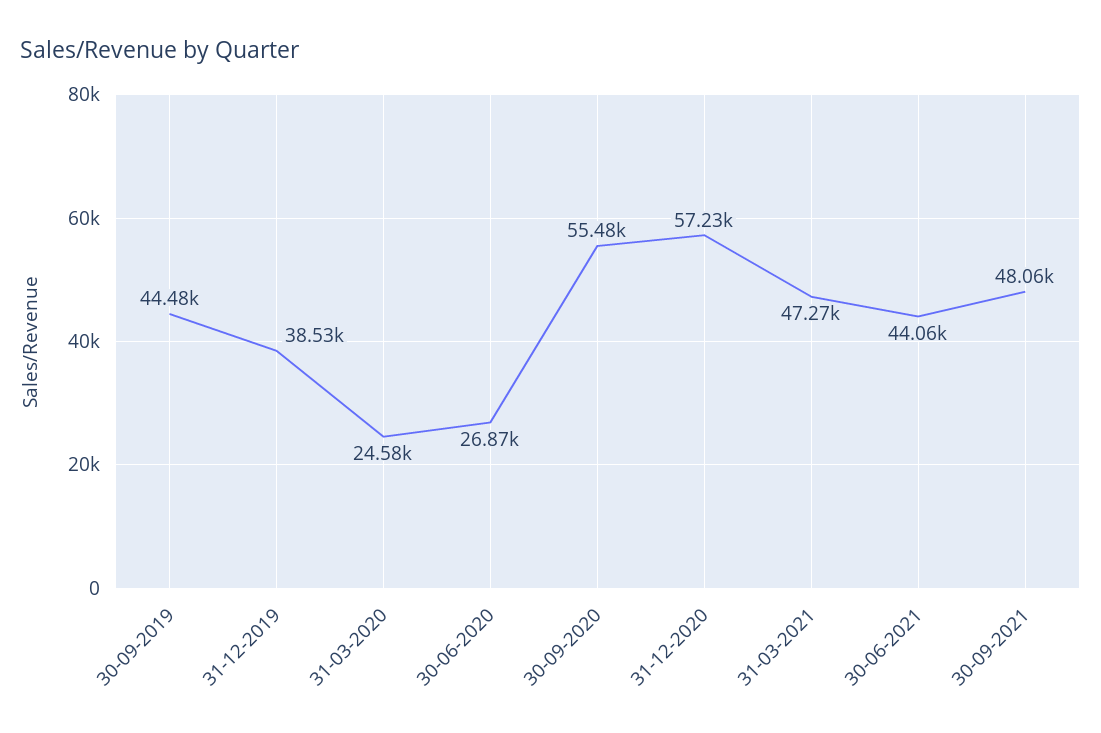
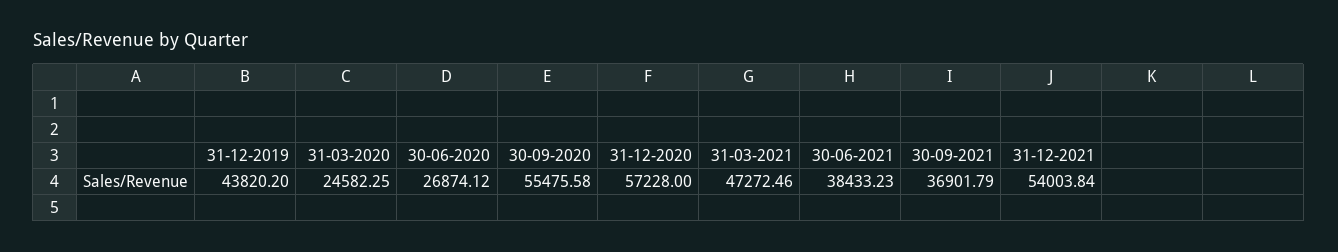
30-09-2019: 44480 -> none
31-12-2019: 38530 -> 43820.2
30-06-2021: 44060 -> 38433.23
30-09-2021: 48060 -> 36901.79
31-12-2021: none -> 54003.84

